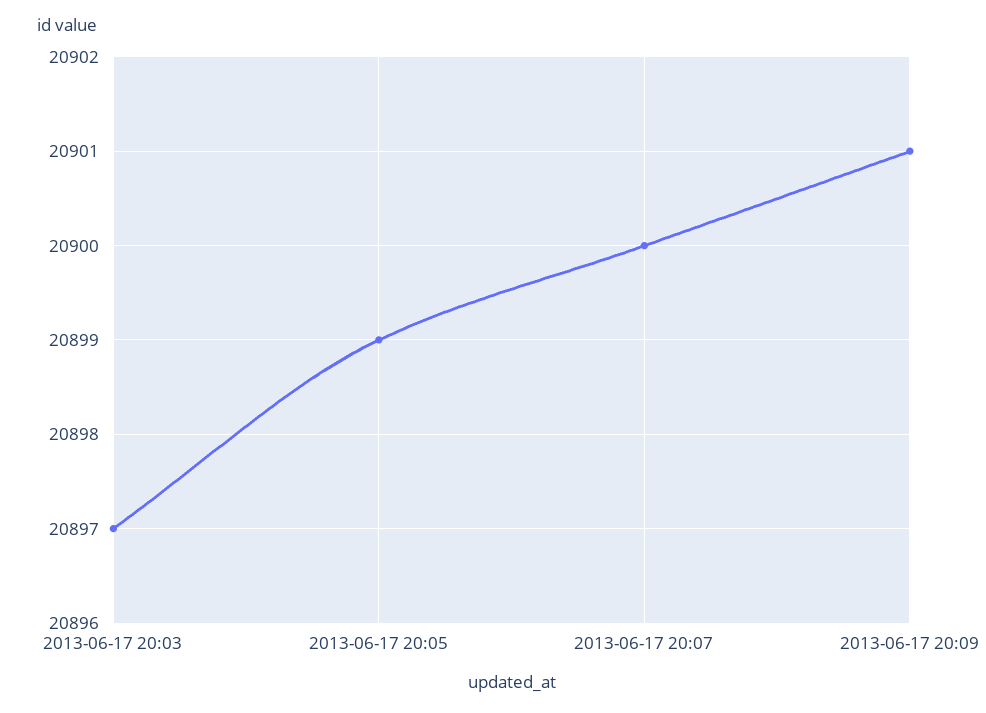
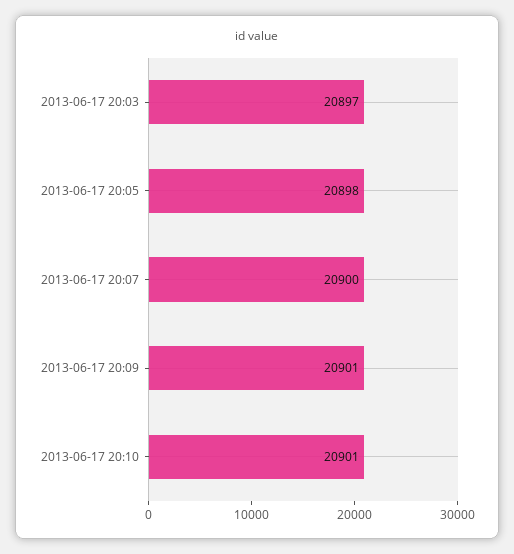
2013-06-17 20:05: 20899 -> 20898
2013-06-17 20:10: none -> 20901

